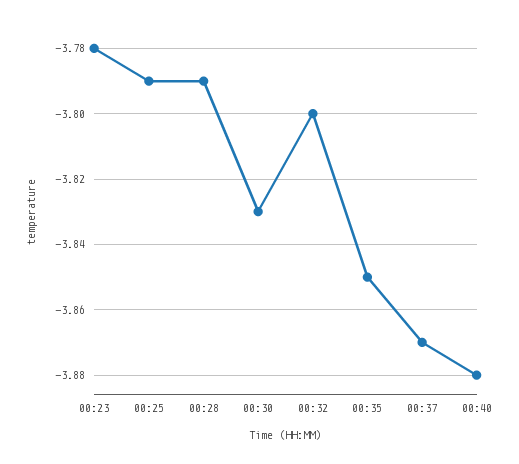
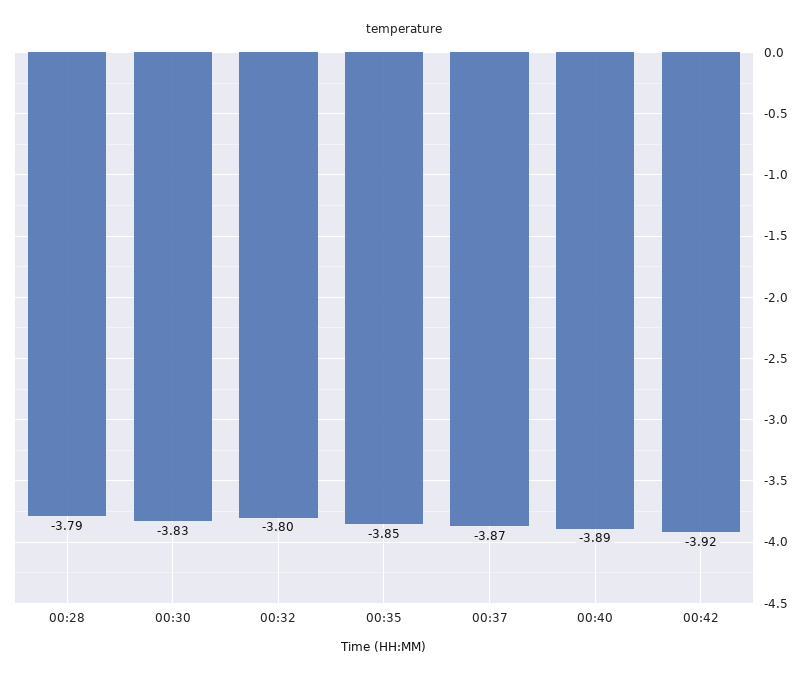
00:23: -3.78 -> none
00:25: -3.79 -> none
00:40: -3.88 -> -3.89
00:42: none -> -3.92

